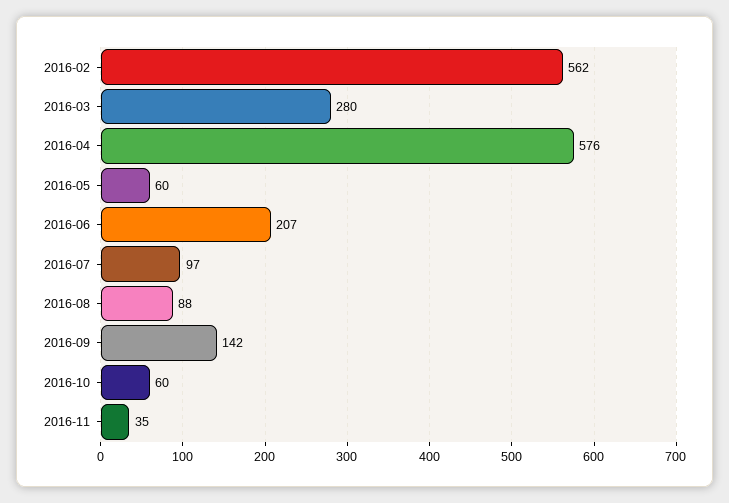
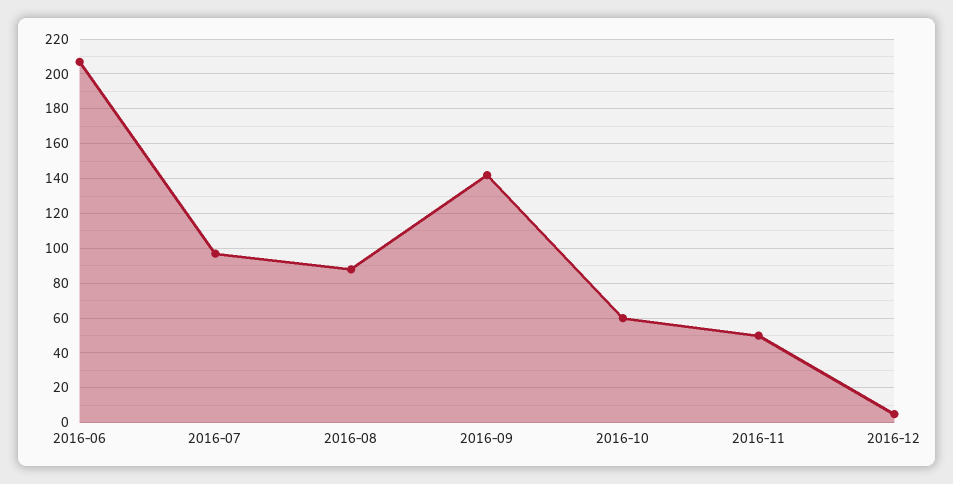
2016-02: 562 -> none
2016-03: 280 -> none
2016-04: 576 -> none
2016-05: 60 -> none
2016-11: 35 -> 50
2016-12: none -> 5

